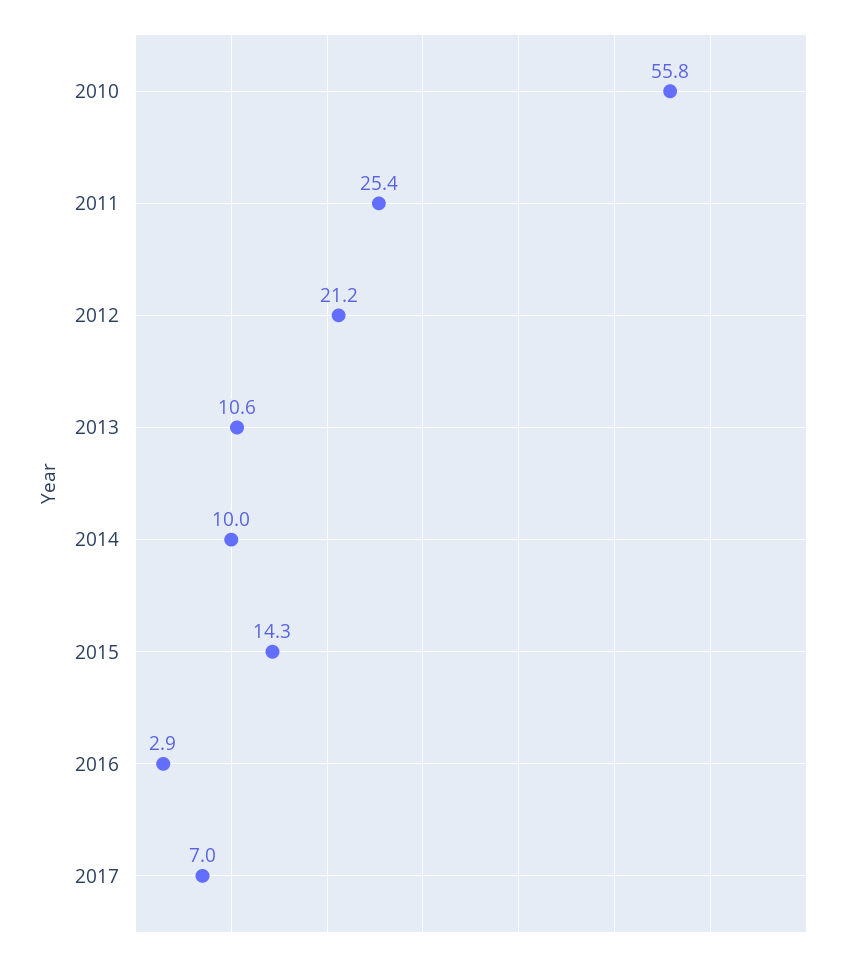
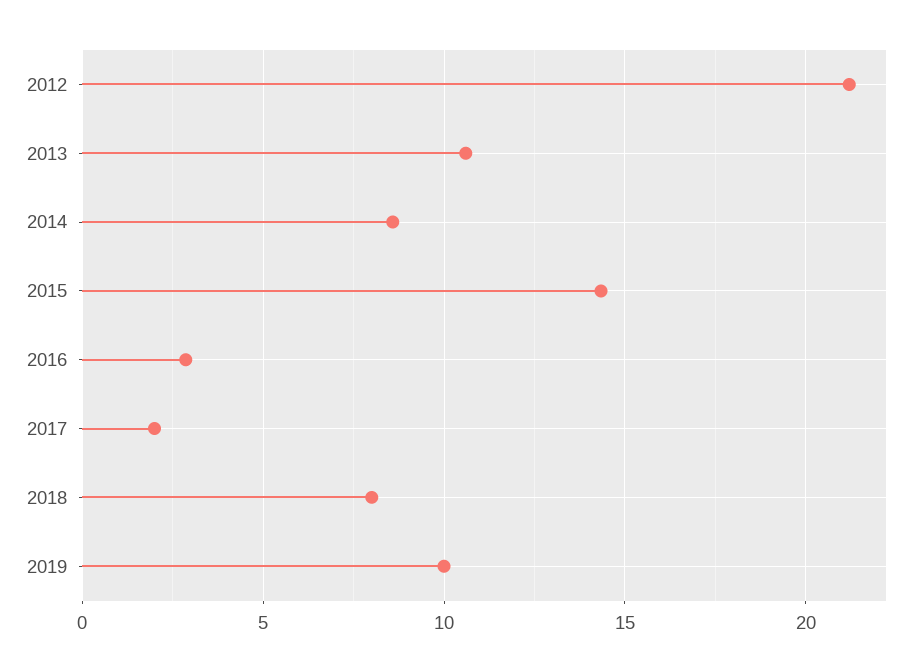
2010: 55.8 -> none
2011: 25.4 -> none
2014: 10 -> 8.5
2017: 7 -> 2
2018: none -> 8
2019: none -> 10

